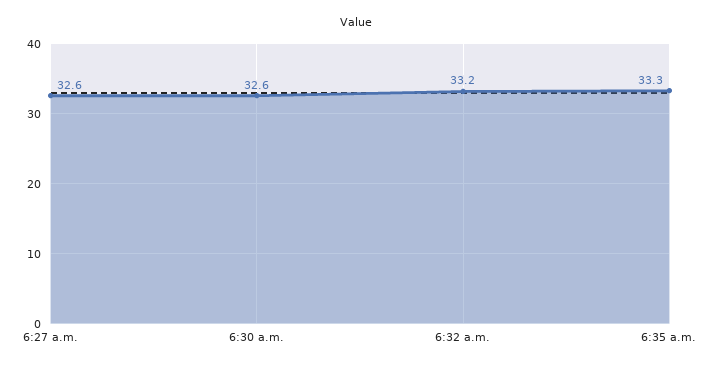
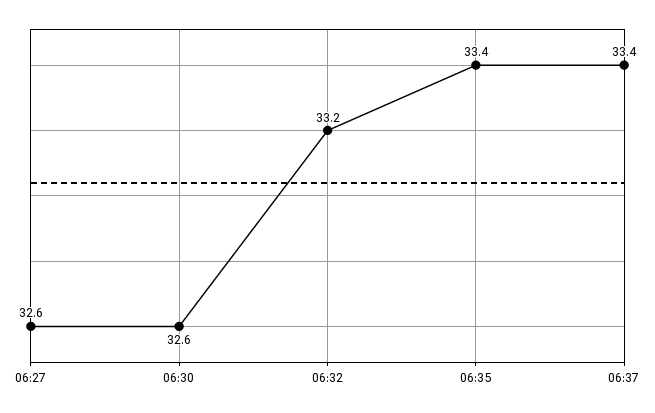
6:35 a.m.: 33.3 -> 33.4
06:37: none -> 33.4

